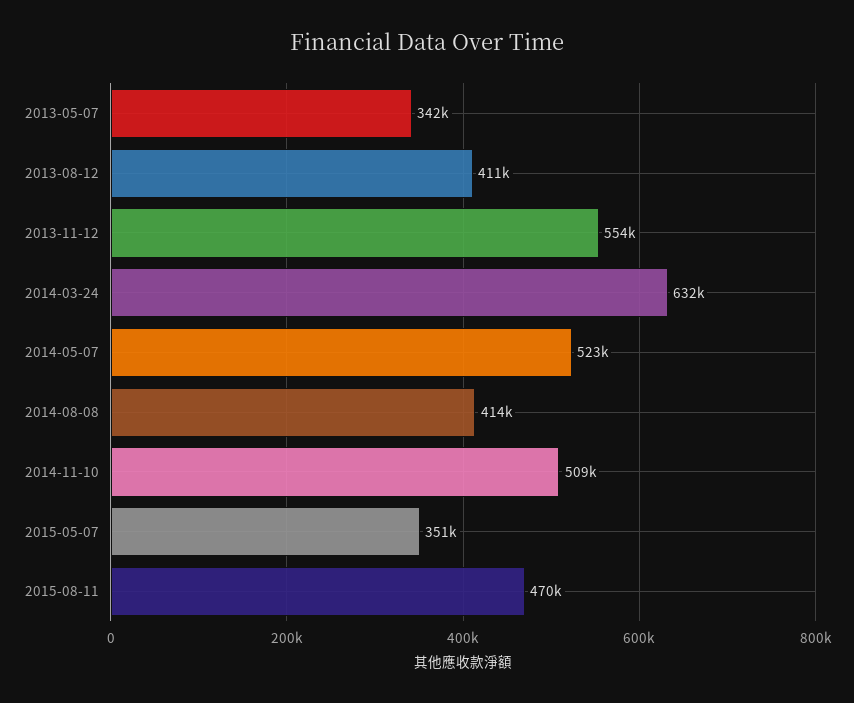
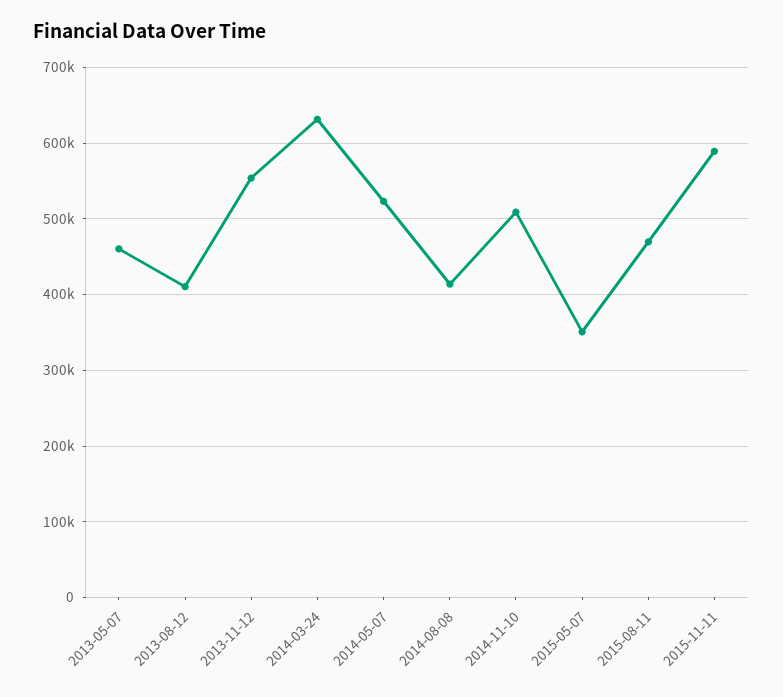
2013-05-07: 342000 -> 460000
2015-11-11: none -> 590000

